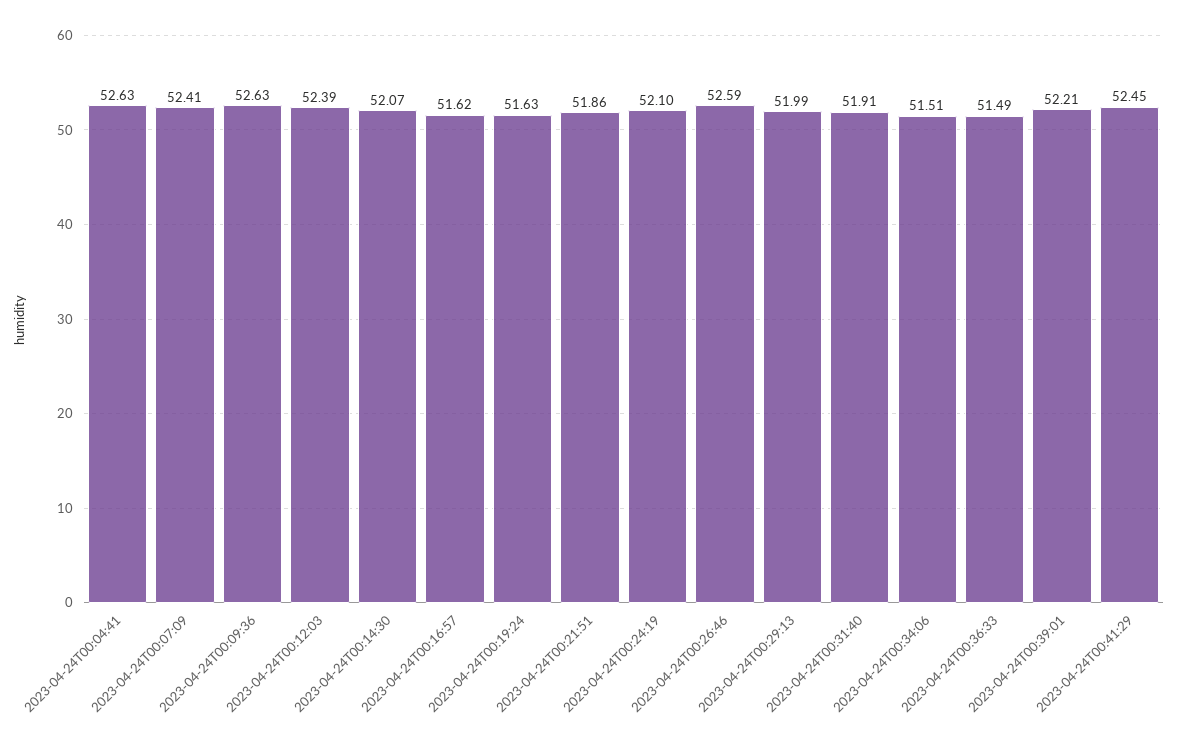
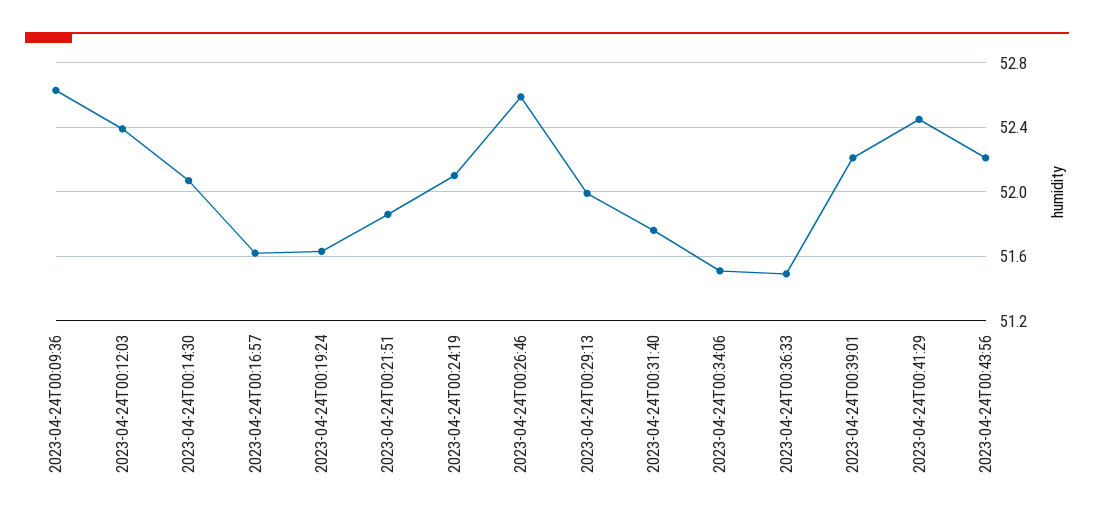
2023-04-24T00:04:41: 52.63 -> none
2023-04-24T00:07:09: 52.41 -> none
2023-04-24T00:31:40: 51.91 -> 51.75
2023-04-24T00:43:56: none -> 52.2

